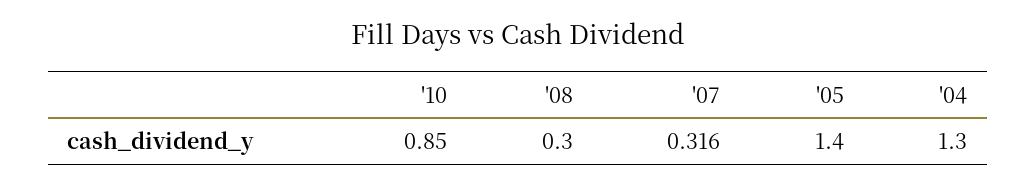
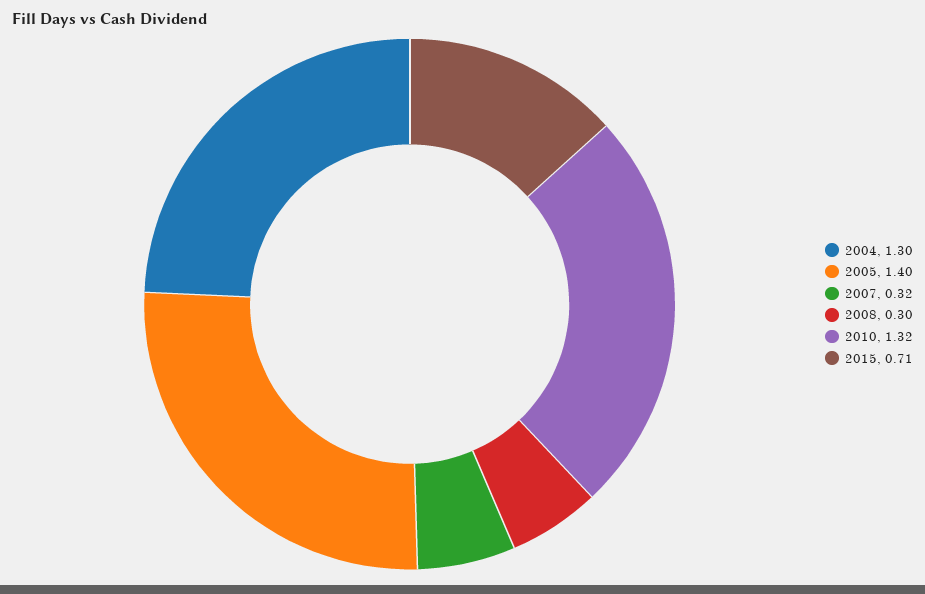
'10: 0.85 -> 1.32
2015: none -> 0.71

